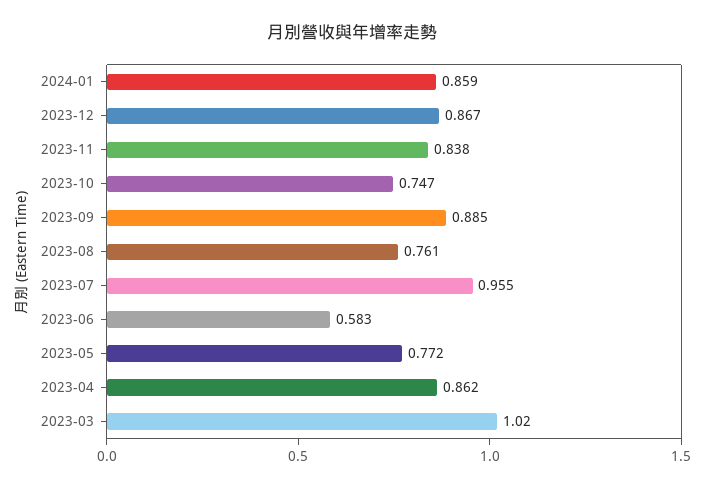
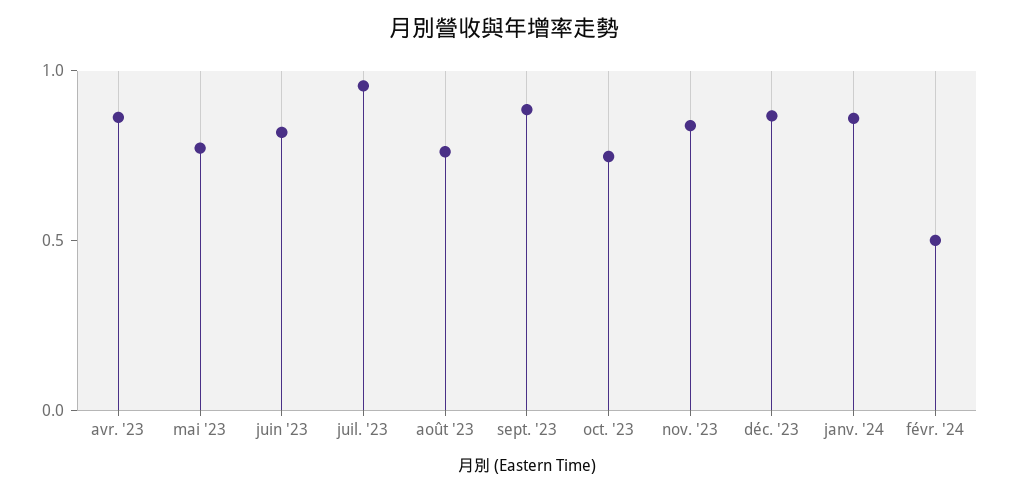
2023-06: 0.583 -> 0.8
2023-03: 1.02 -> none
févr. '24: none -> 0.5

